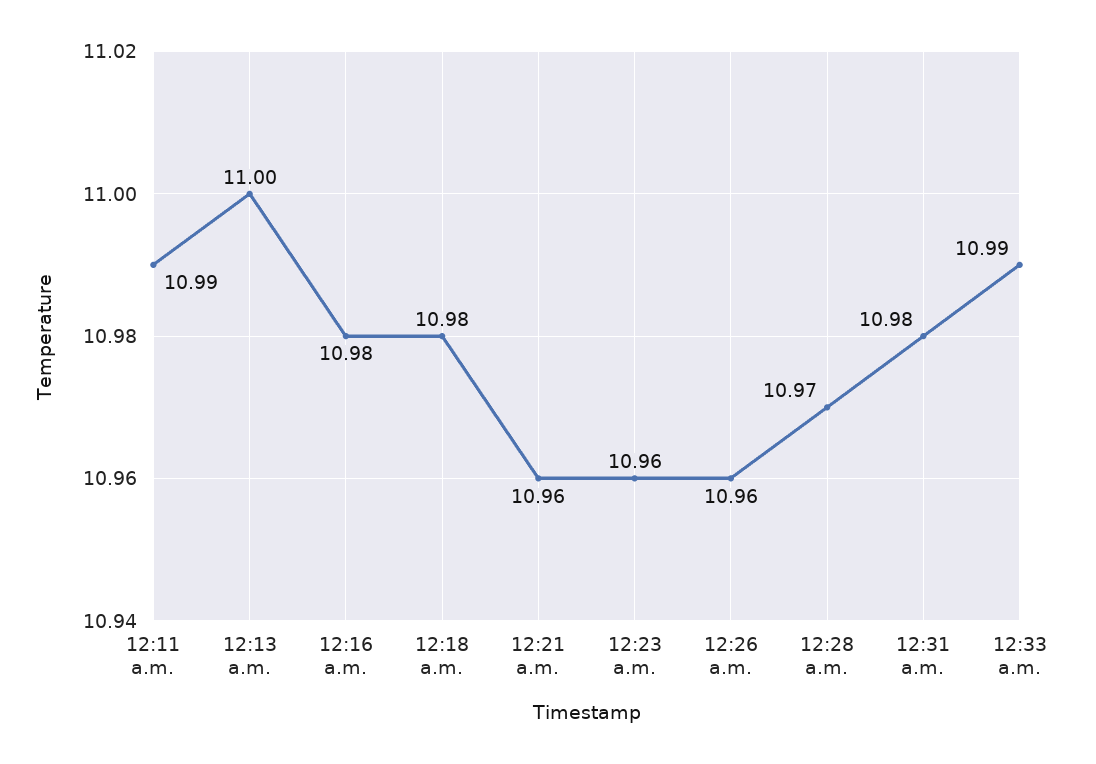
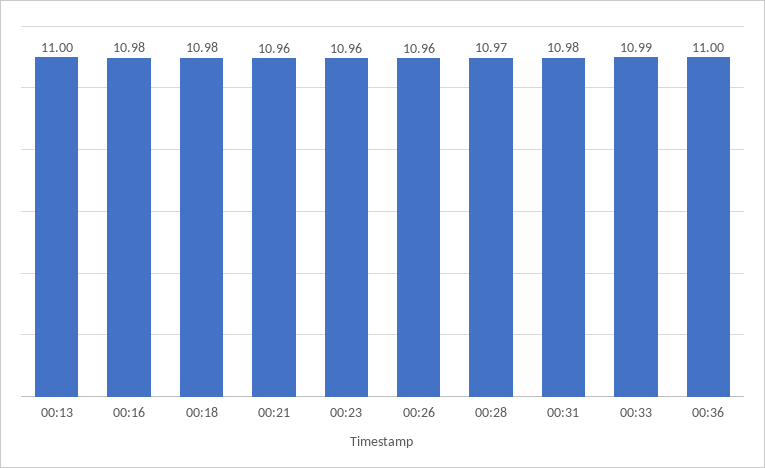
12:11 a.m.: 10.99 -> none
00:36: none -> 11

